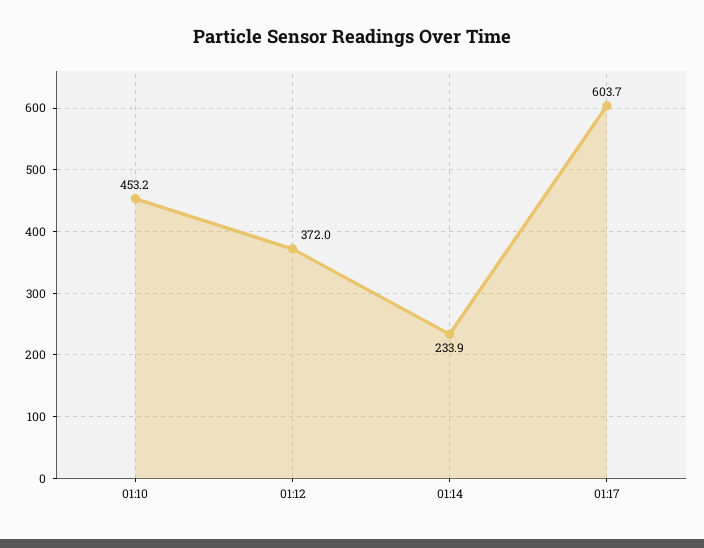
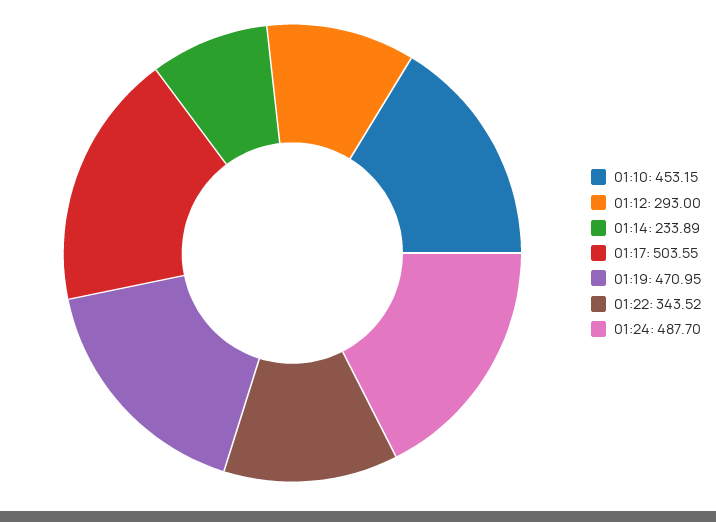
01:12: 372 -> 293
01:17: 603.7 -> 503.55
01:19: none -> 470.95
01:22: none -> 343.52
01:24: none -> 487.7

